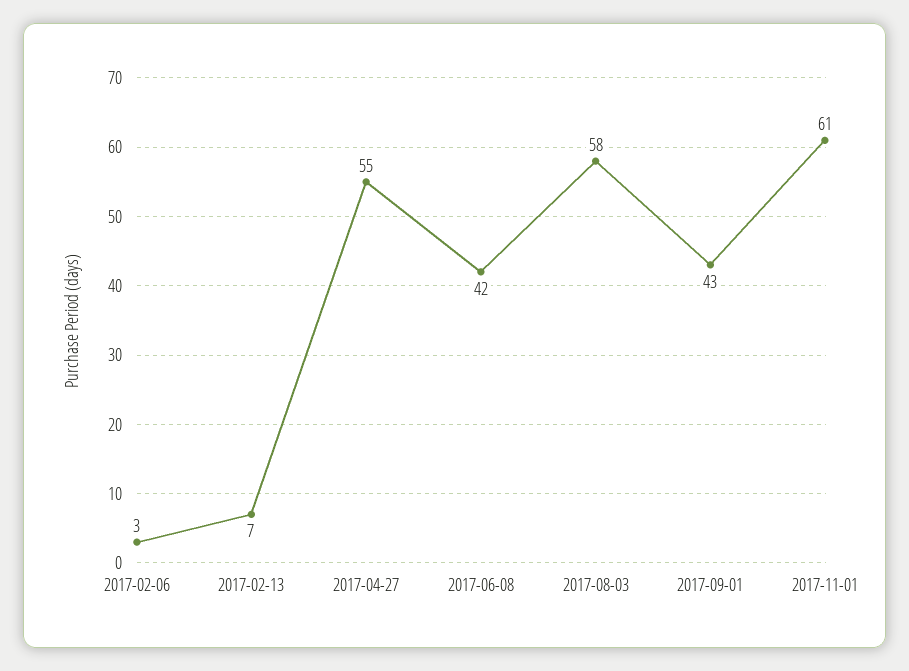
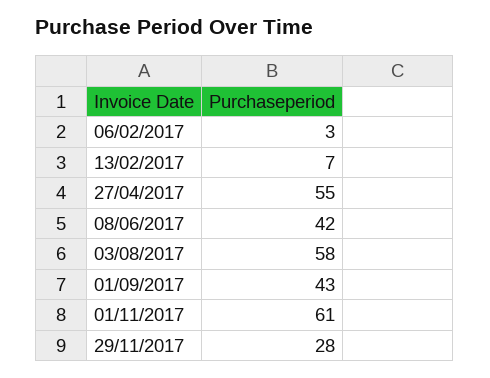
29/11/2017: none -> 28

